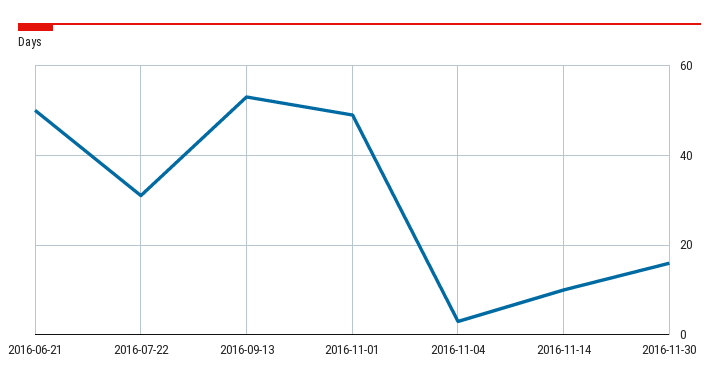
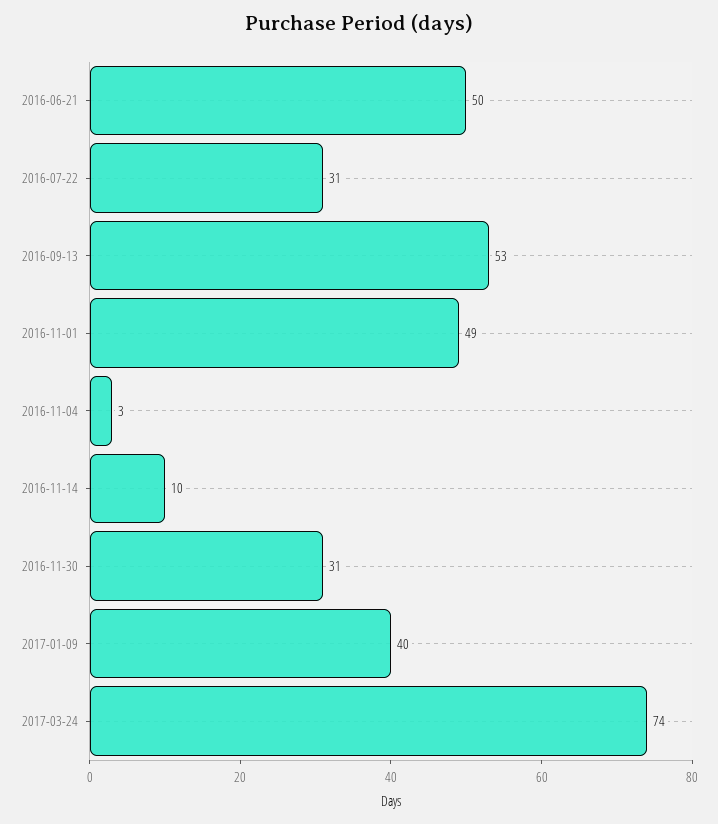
2016-11-30: 15 -> 31
2017-01-09: none -> 40
2017-03-24: none -> 74

